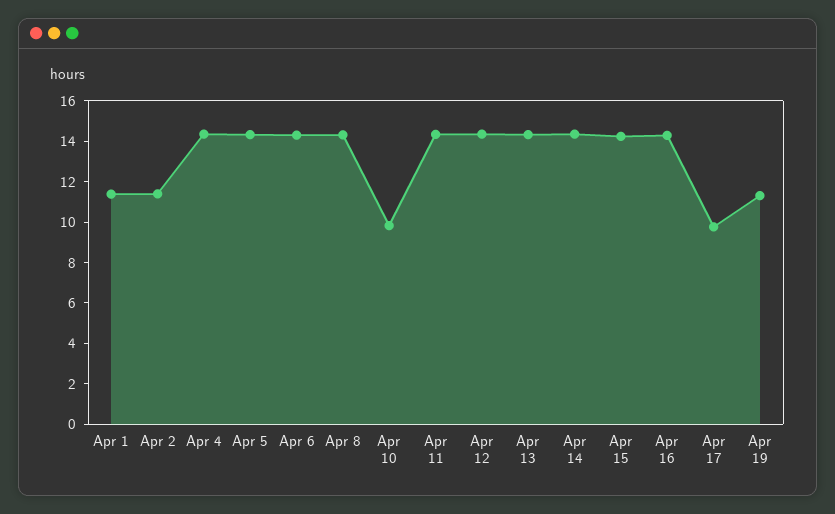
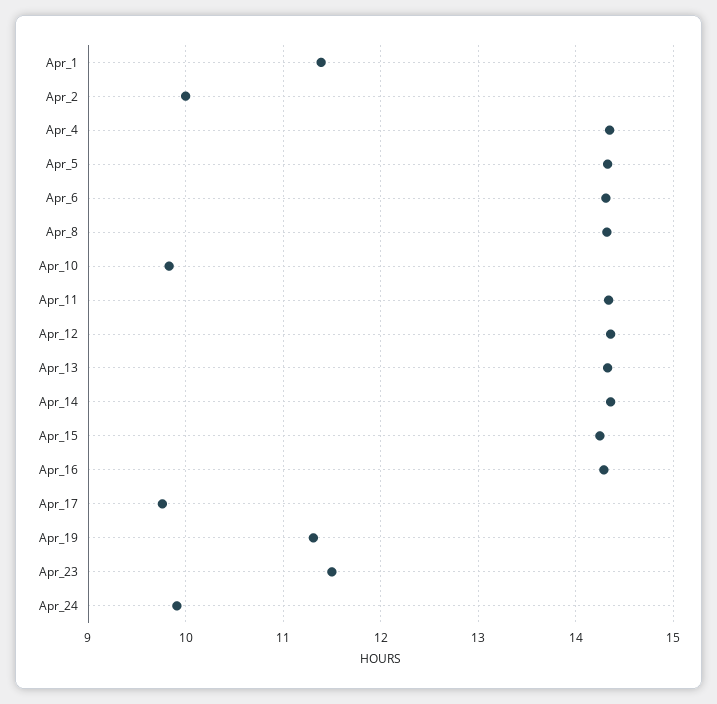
Apr 2: 11.5 -> 10
Apr_23: none -> 11.5
Apr_24: none -> 9.9

